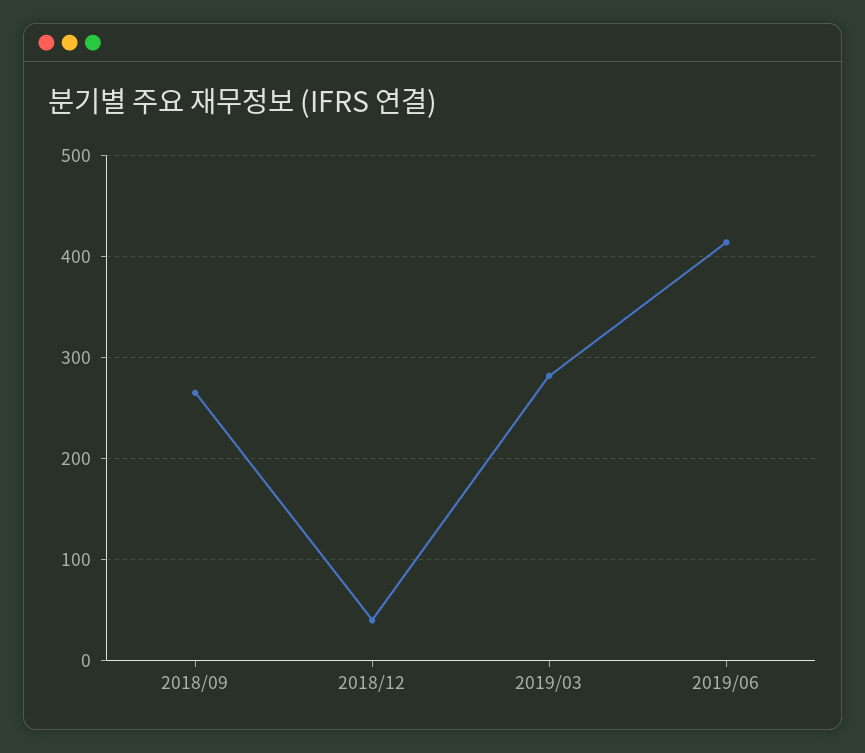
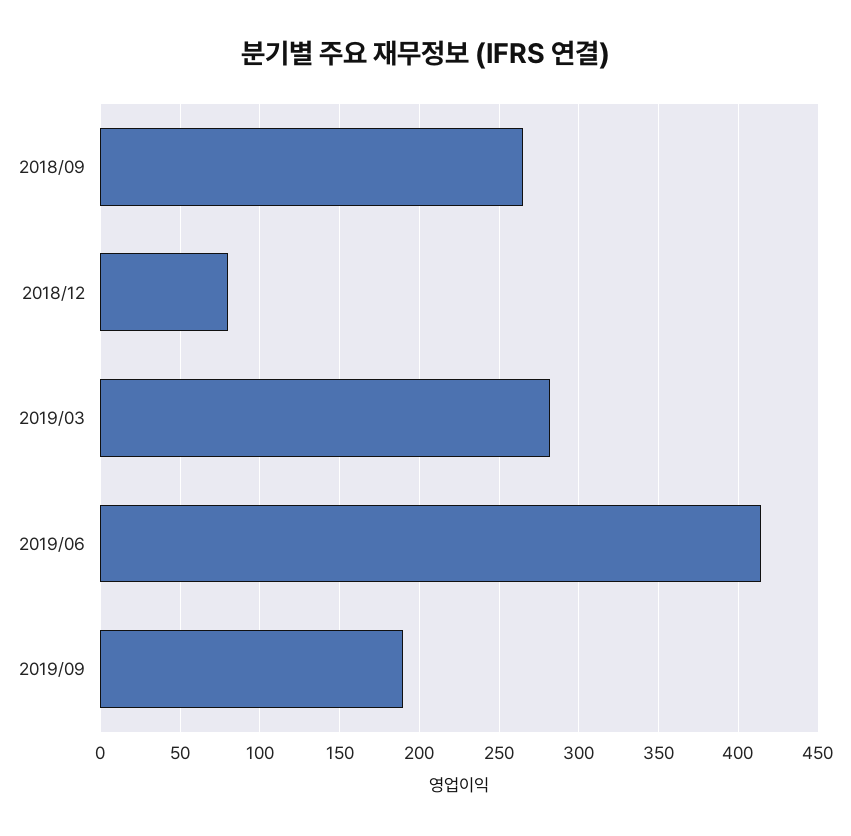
2018/12: 40 -> 80
2019/09: none -> 190

